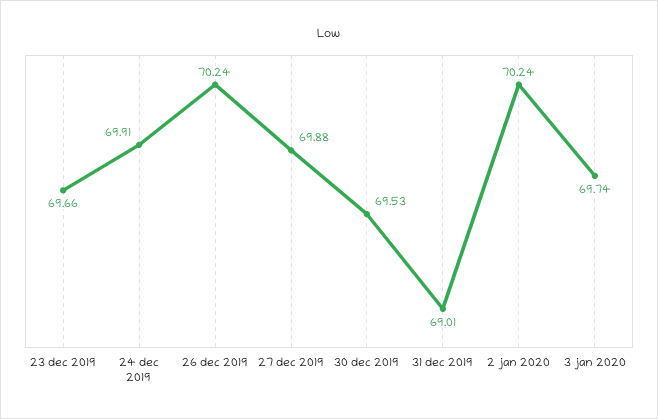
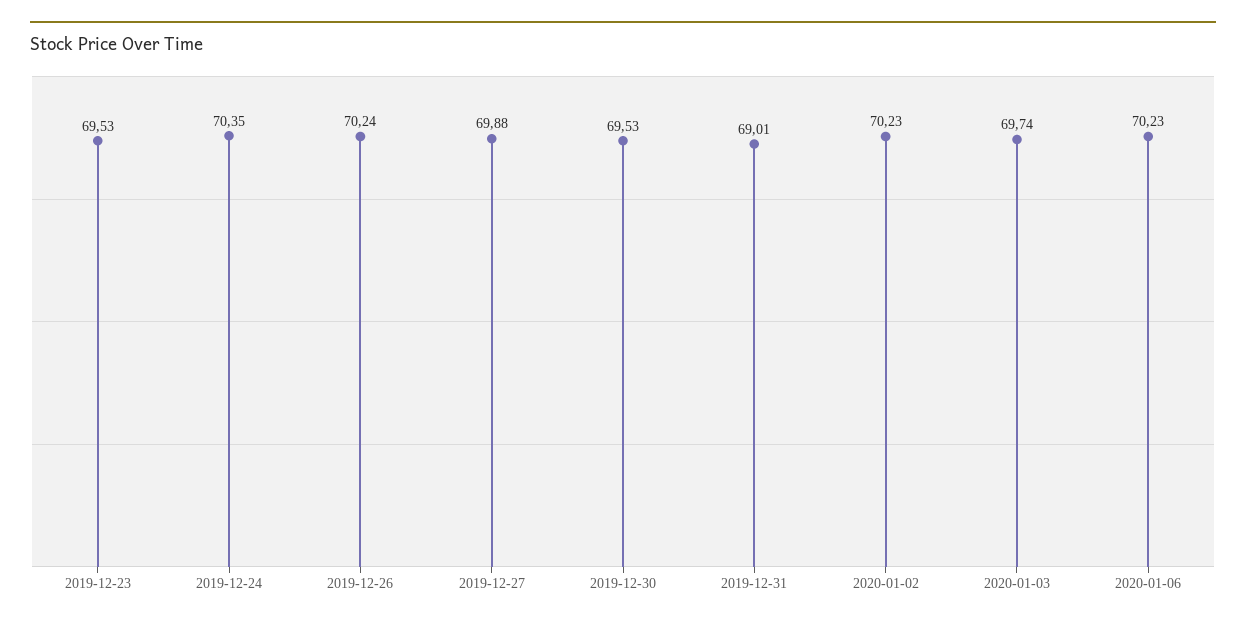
23 dec 2019: 69.66 -> 69.53
24 dec 2019: 69.91 -> 70.35
2 jan 2020: 70.24 -> 70.23
2020-01-06: none -> 70.23

